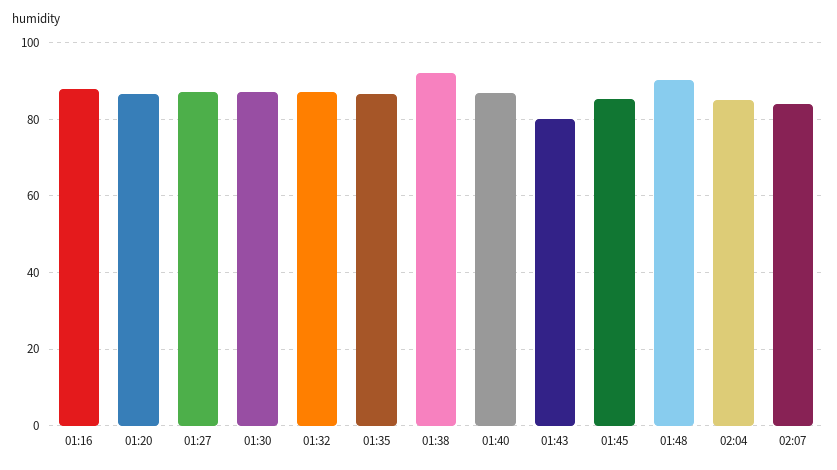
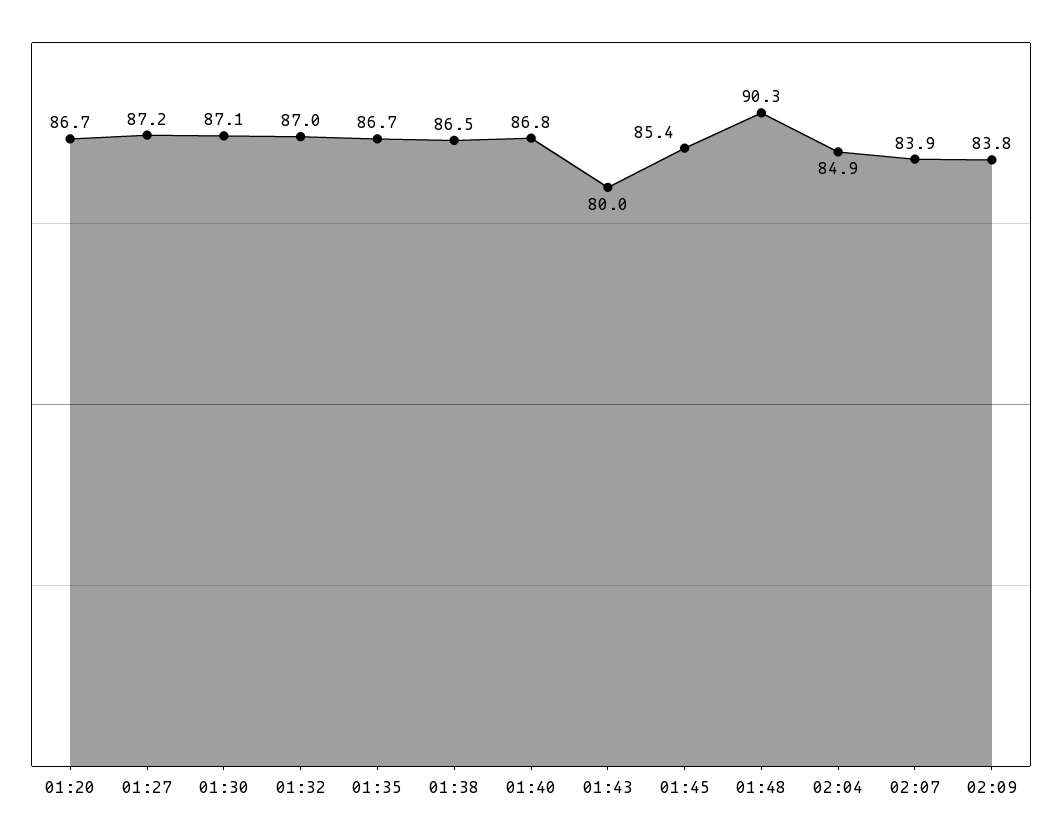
01:16: 88 -> none
01:38: 92 -> 86.5
02:09: none -> 83.8

